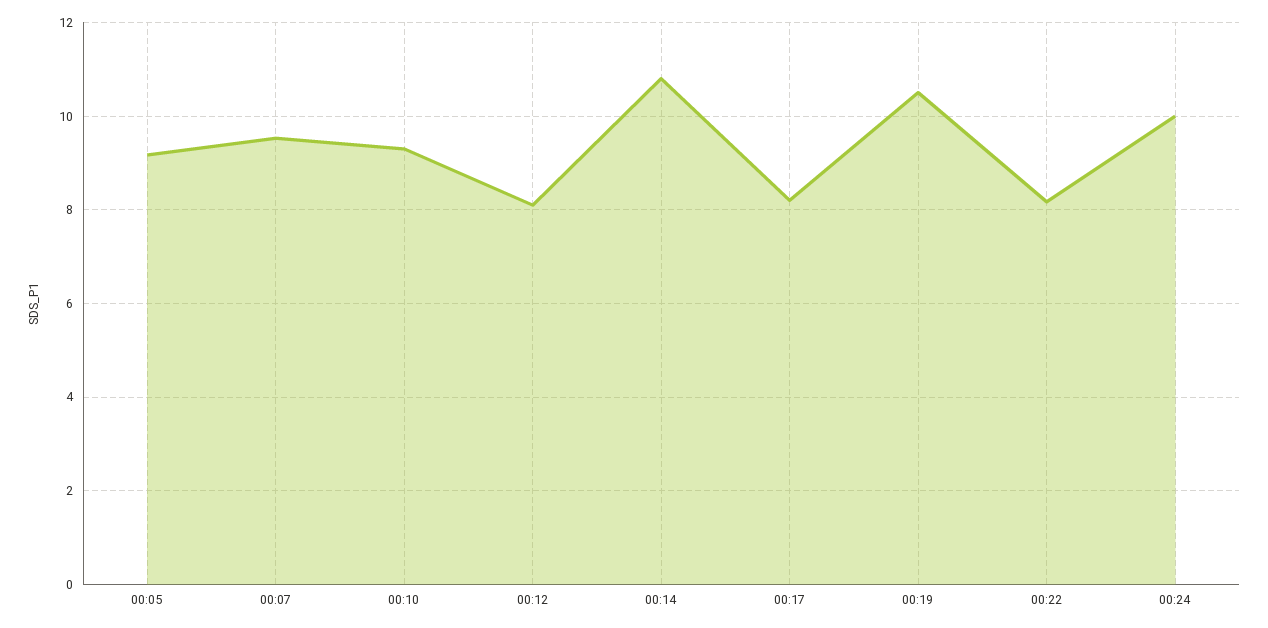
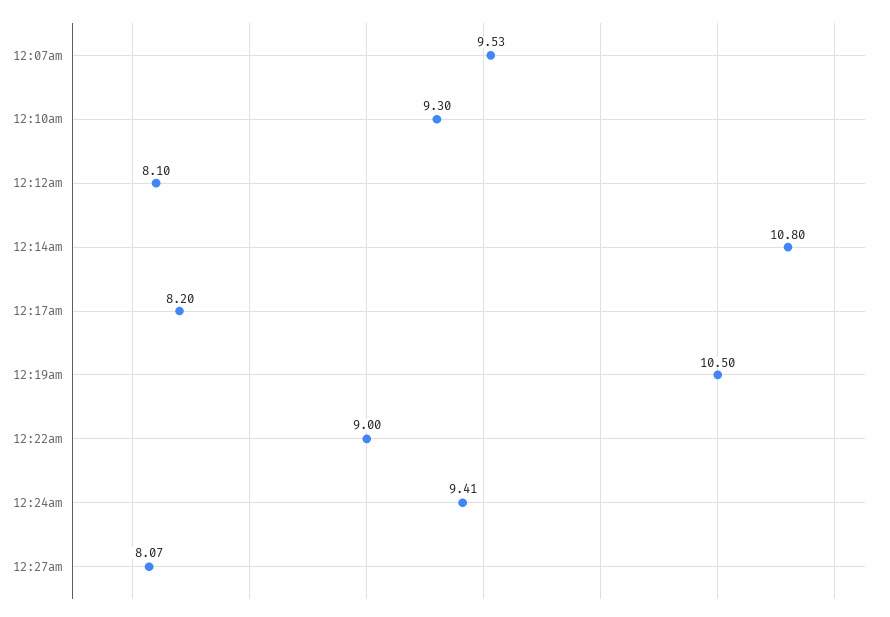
00:05: 9.2 -> none
00:22: 8.2 -> 9
00:24: 10 -> 9.41
12:27am: none -> 8.07

